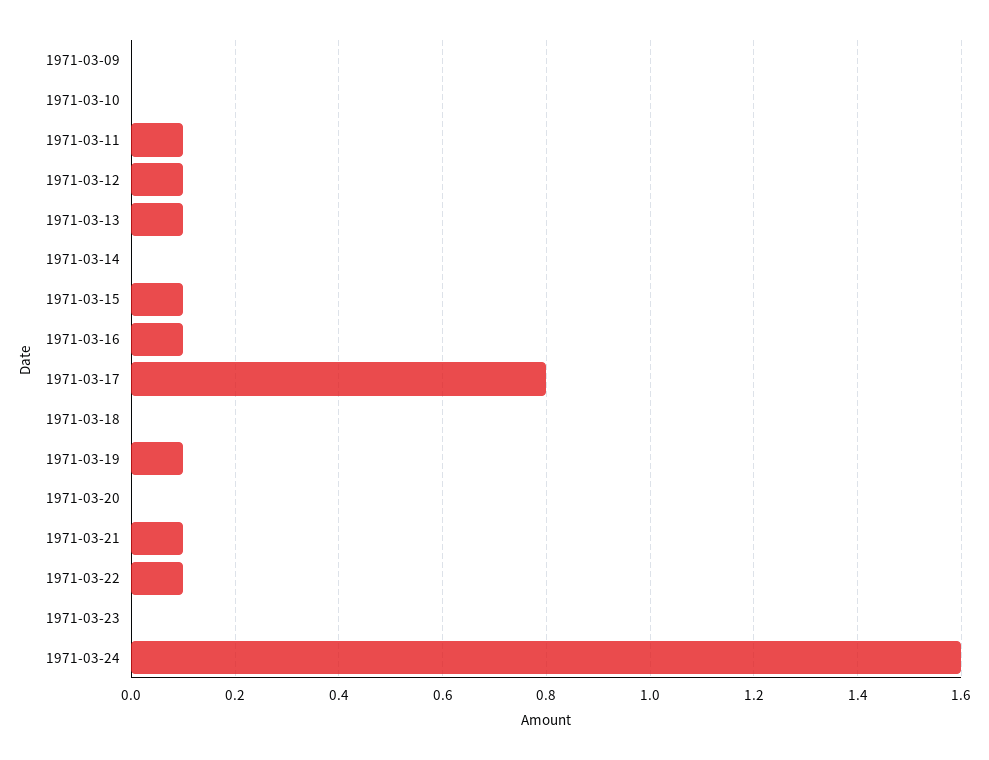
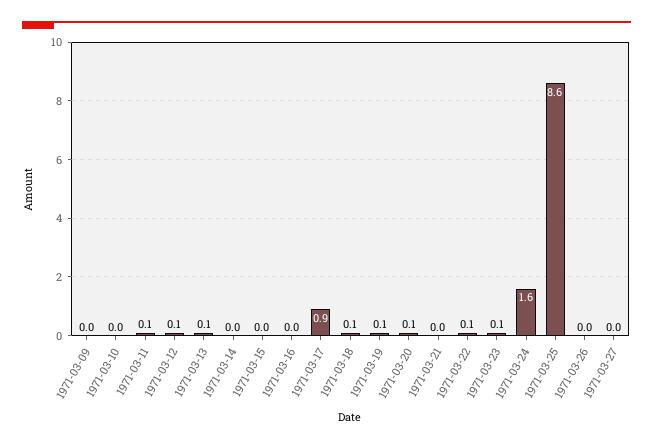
1971-03-15: 0.1 -> 0
1971-03-16: 0.1 -> 0
1971-03-17: 0.8 -> 0.9
1971-03-18: 0 -> 0.1
1971-03-20: 0 -> 0.1
1971-03-21: 0.1 -> 0
1971-03-23: 0 -> 0.1
1971-03-25: none -> 8.6
1971-03-26: none -> 0
1971-03-27: none -> 0

